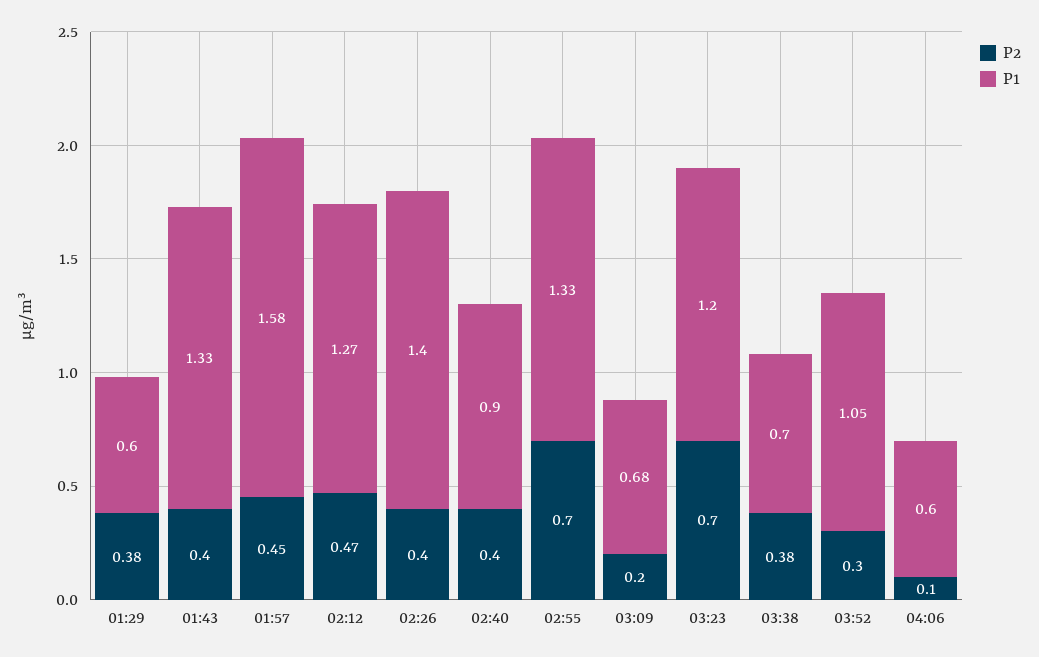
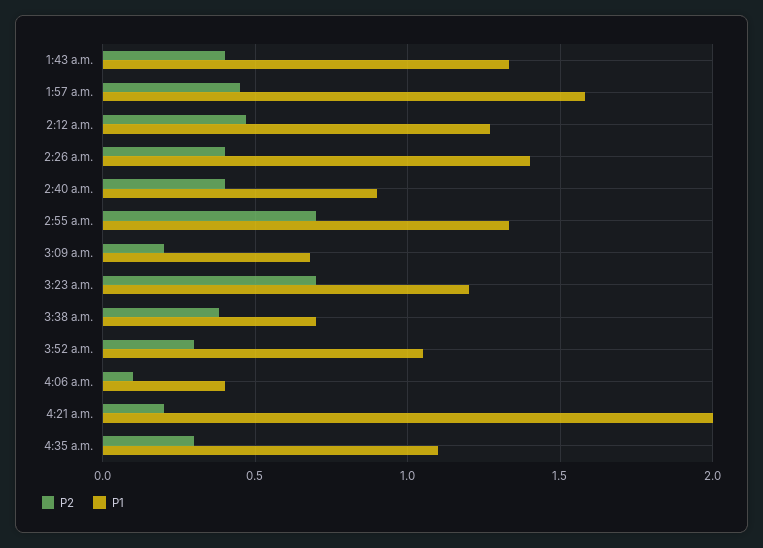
P2, 01:29: 0.38 -> none
P1, 01:29: 0.6 -> none
P1, 04:06: 0.6 -> 0.4
P2, 4:21 a.m.: none -> 0.2
P1, 4:21 a.m.: none -> 2
P2, 4:35 a.m.: none -> 0.3
P1, 4:35 a.m.: none -> 1.1

